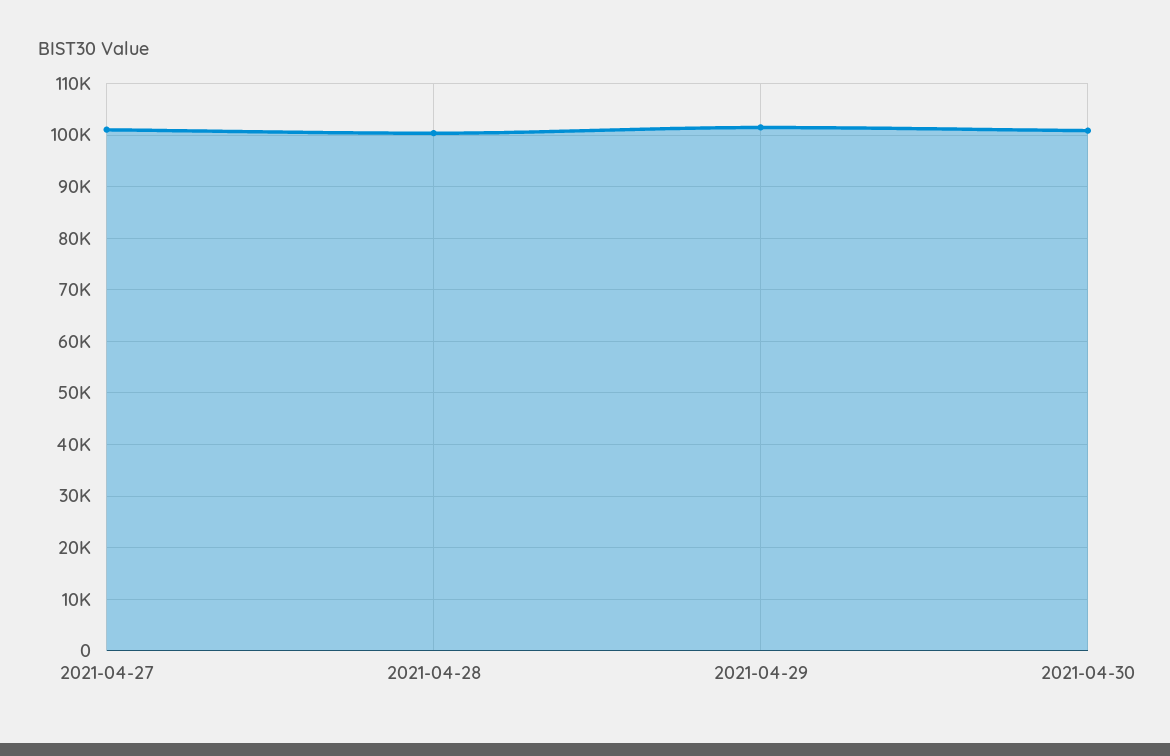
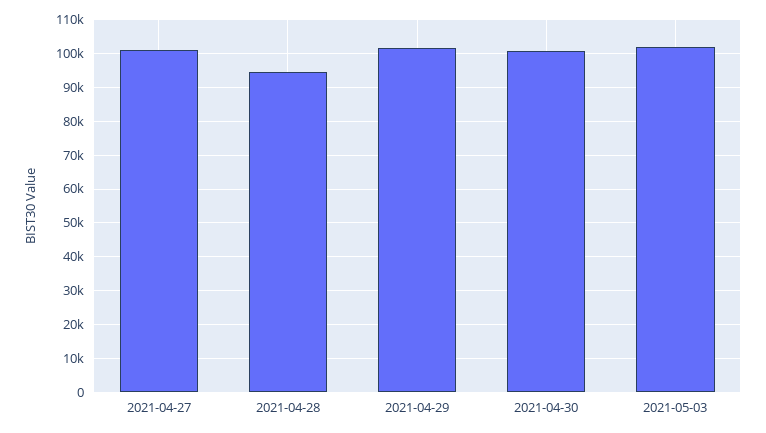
2021-04-28: 100000 -> 94000
2021-05-03: none -> 102000

